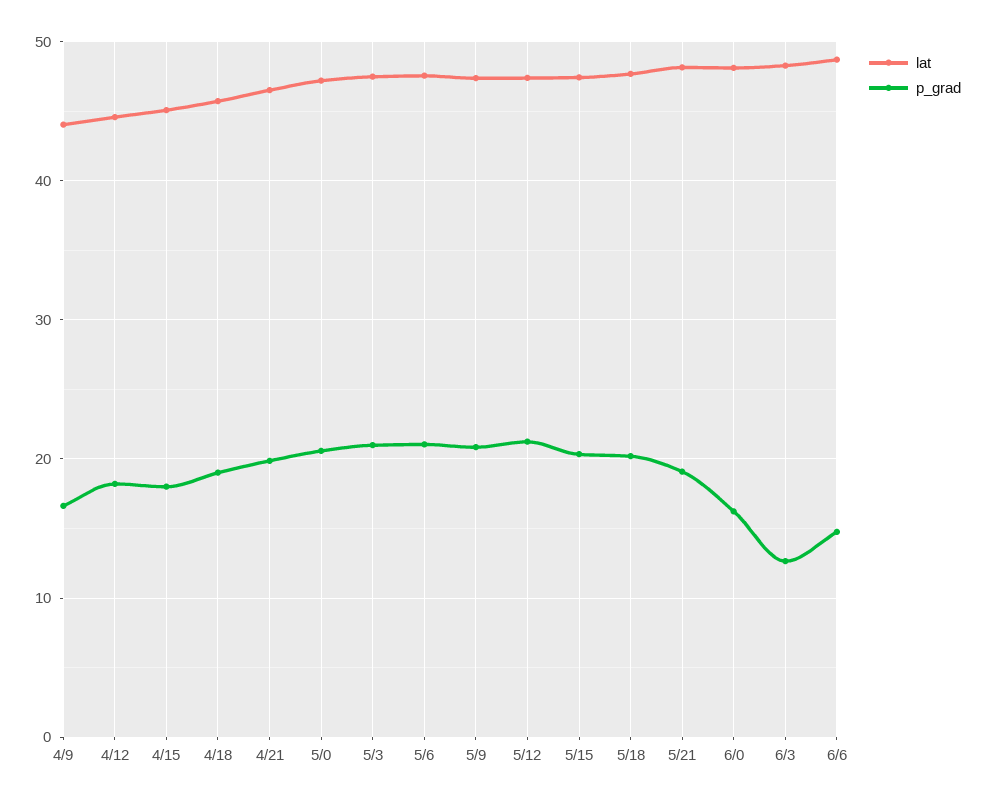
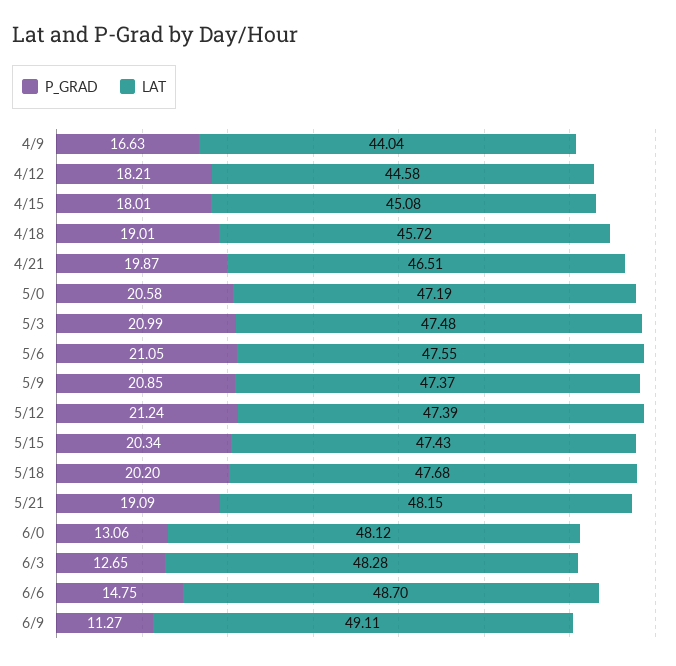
p_grad, 6/0: 16 -> 13.06
p_grad, 6/9: none -> 11.27
lat, 6/9: none -> 49.11

